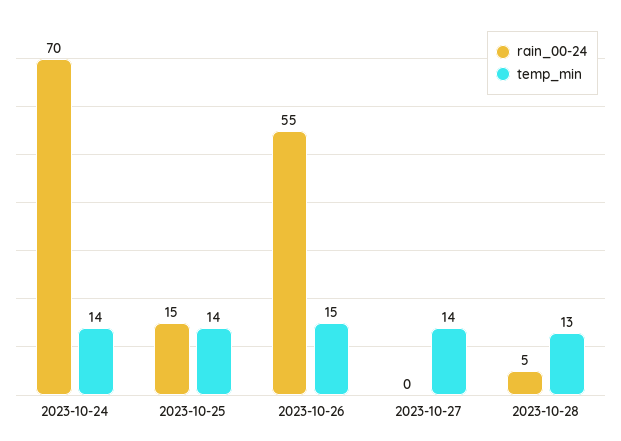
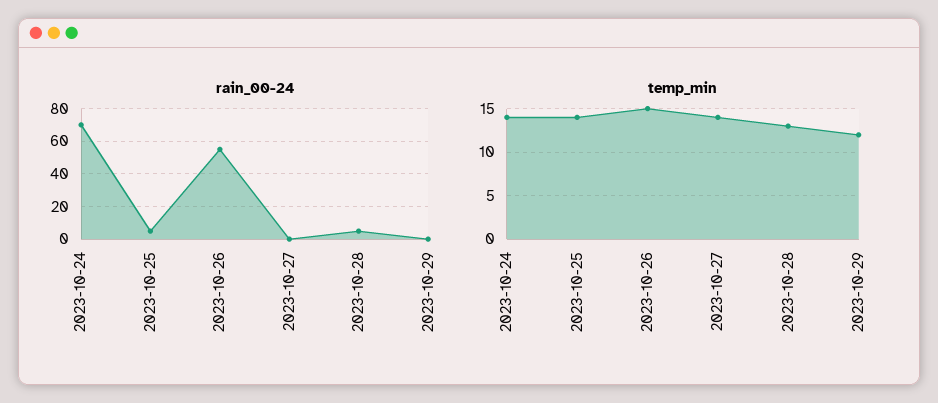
rain_00-24, 2023-10-25: 15 -> 5
rain_00-24, 2023-10-29: none -> 0
temp_min, 2023-10-29: none -> 12

